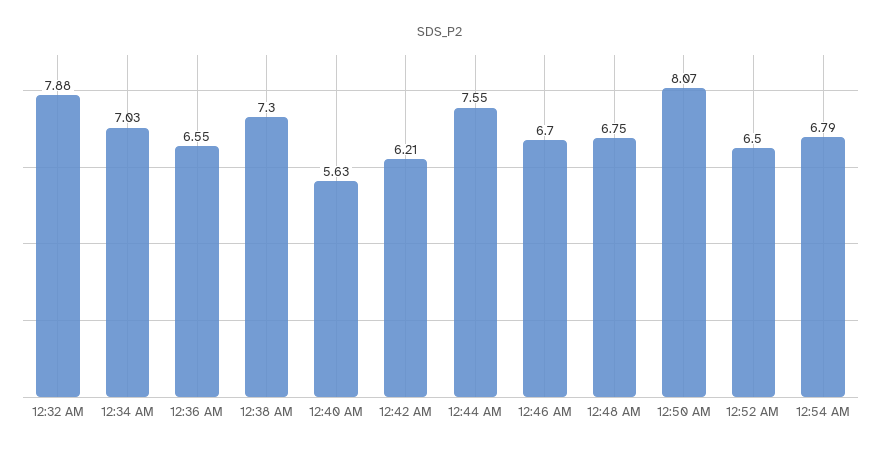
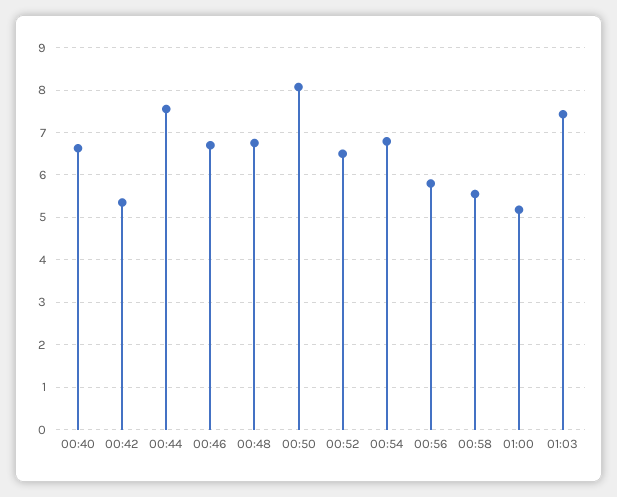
12:32 AM: 7.88 -> none
12:34 AM: 7.03 -> none
12:36 AM: 6.55 -> none
12:38 AM: 7.3 -> none
12:40 AM: 5.63 -> 6.6
12:42 AM: 6.21 -> 5.4
00:56: none -> 5.8
00:58: none -> 5.6
01:00: none -> 5.2
01:03: none -> 7.4

